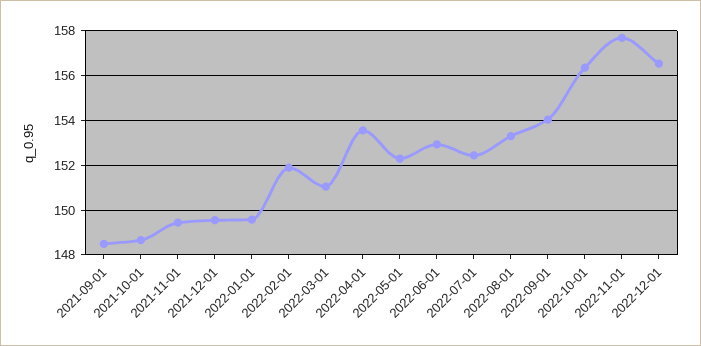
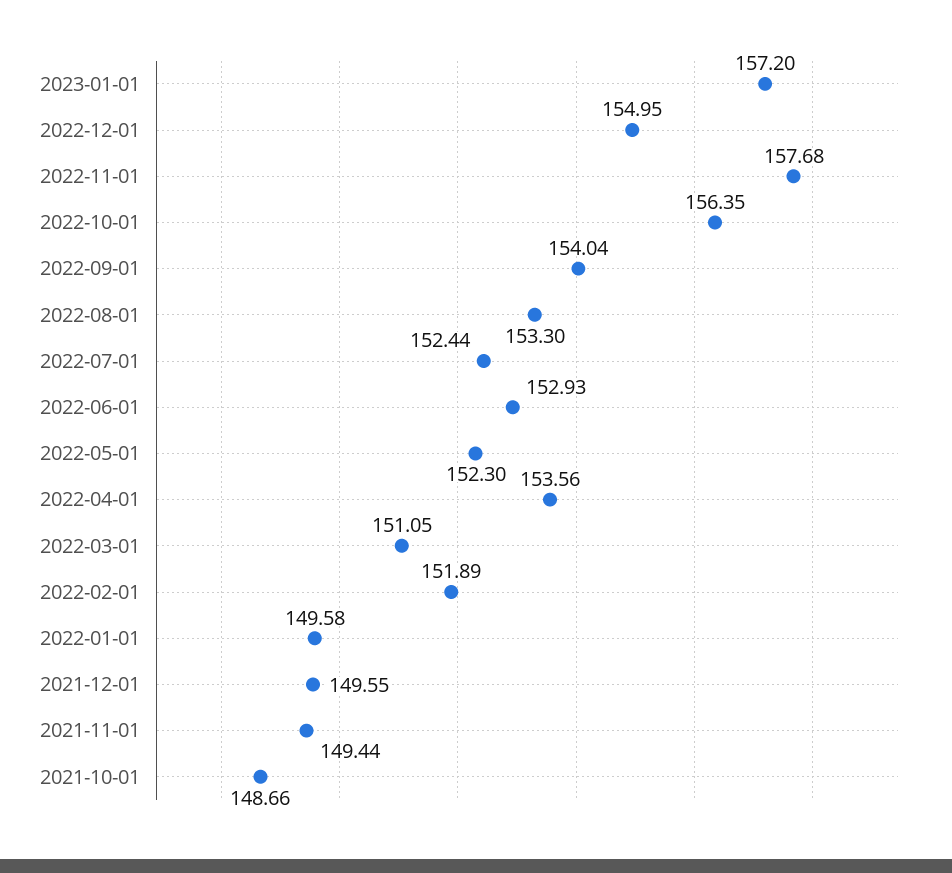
2021-09-01: 148.5 -> none
2022-12-01: 156.5 -> 154.95
2023-01-01: none -> 157.2

